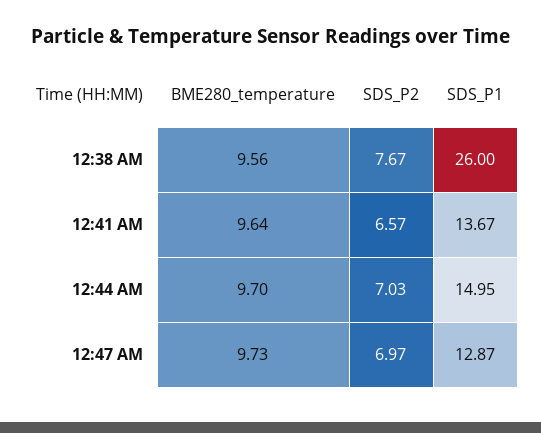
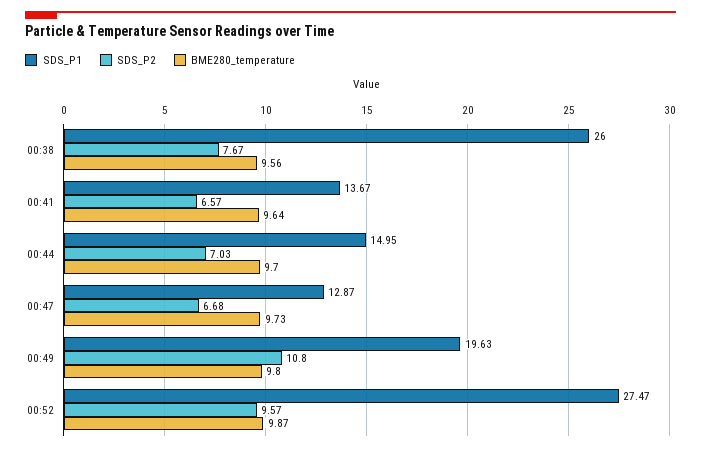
SDS_P2, 12:47 AM: 6.97 -> 6.68
SDS_P1, 00:49: none -> 19.63
SDS_P2, 00:49: none -> 10.8
BME280_temperature, 00:49: none -> 9.8
SDS_P1, 00:52: none -> 27.47
SDS_P2, 00:52: none -> 9.57
BME280_temperature, 00:52: none -> 9.87

